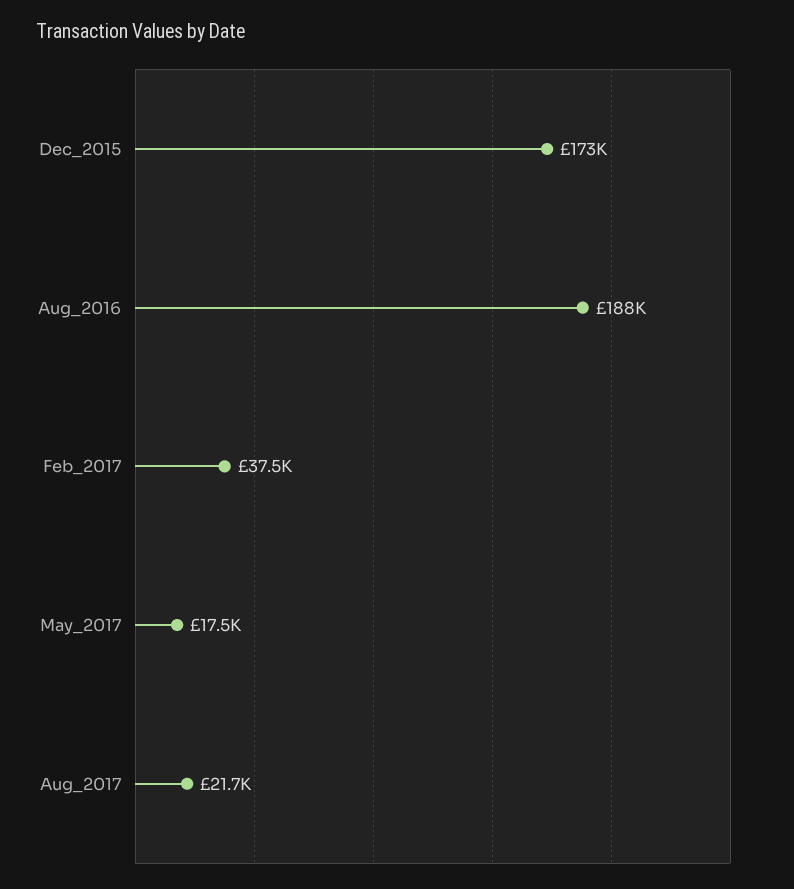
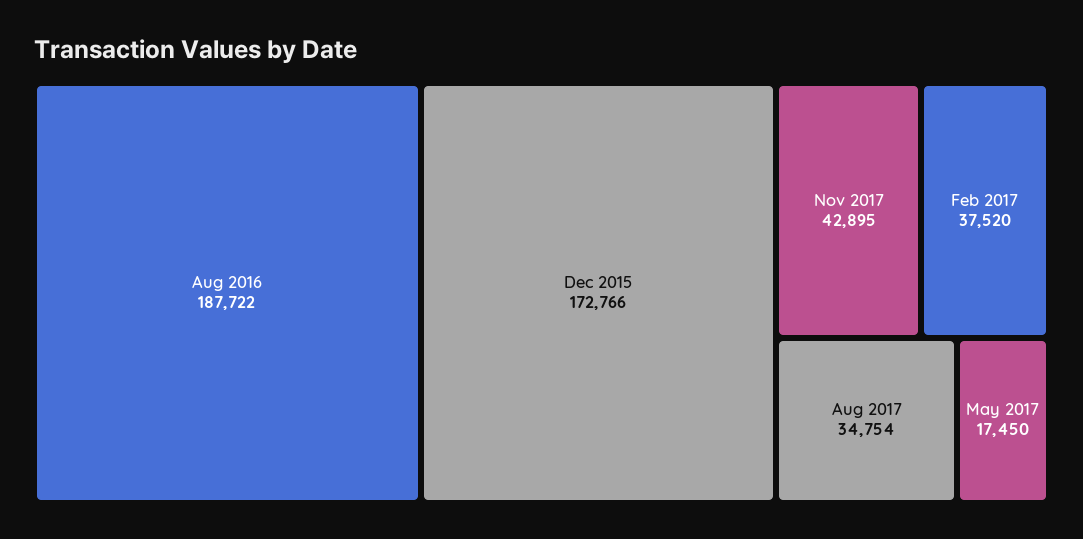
Aug_2017: 21700 -> 34754
Nov 2017: none -> 42895

